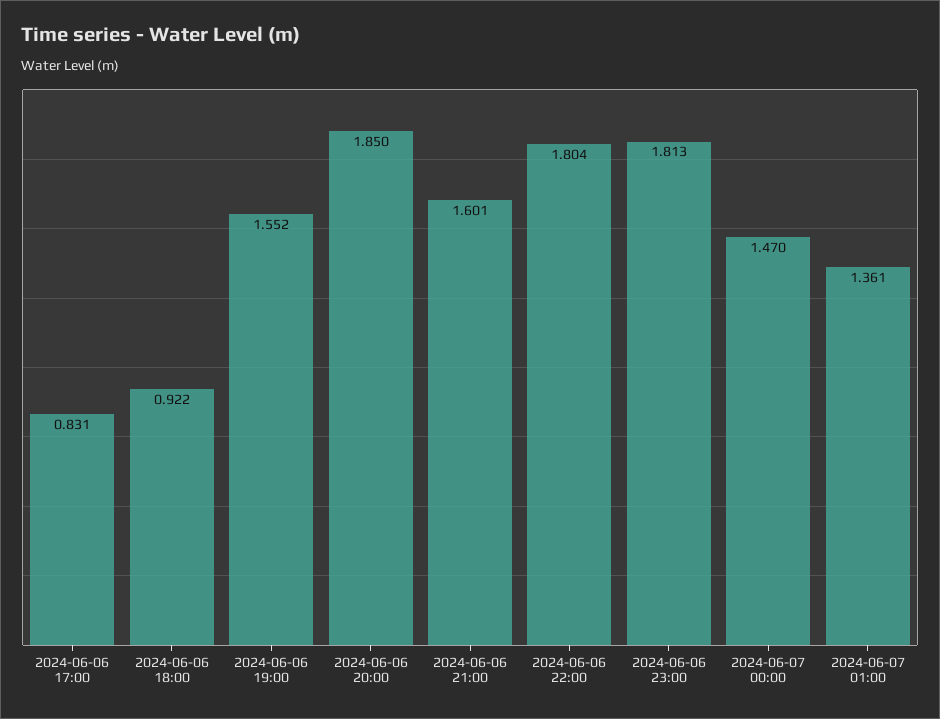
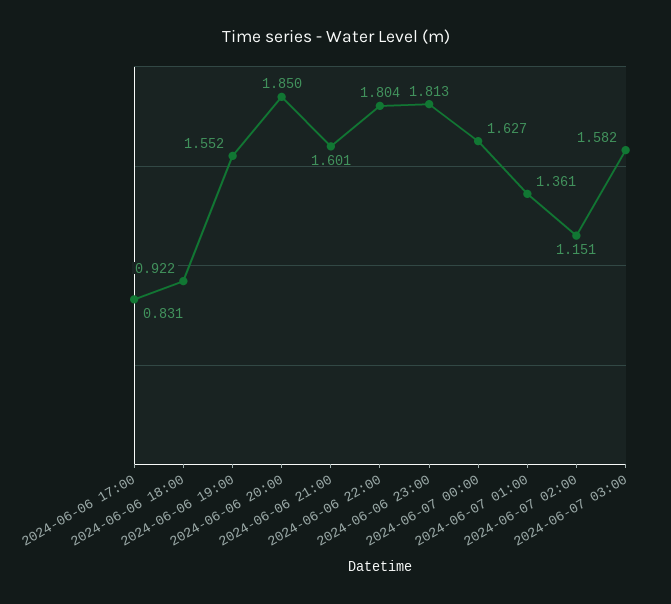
2024-06-07 00:00: 1.47 -> 1.627
2024-06-07 02:00: none -> 1.151
2024-06-07 03:00: none -> 1.582

